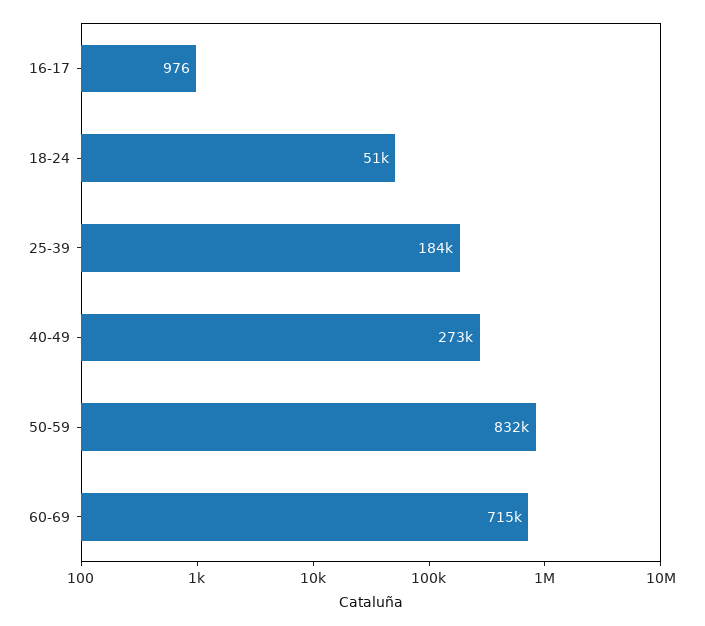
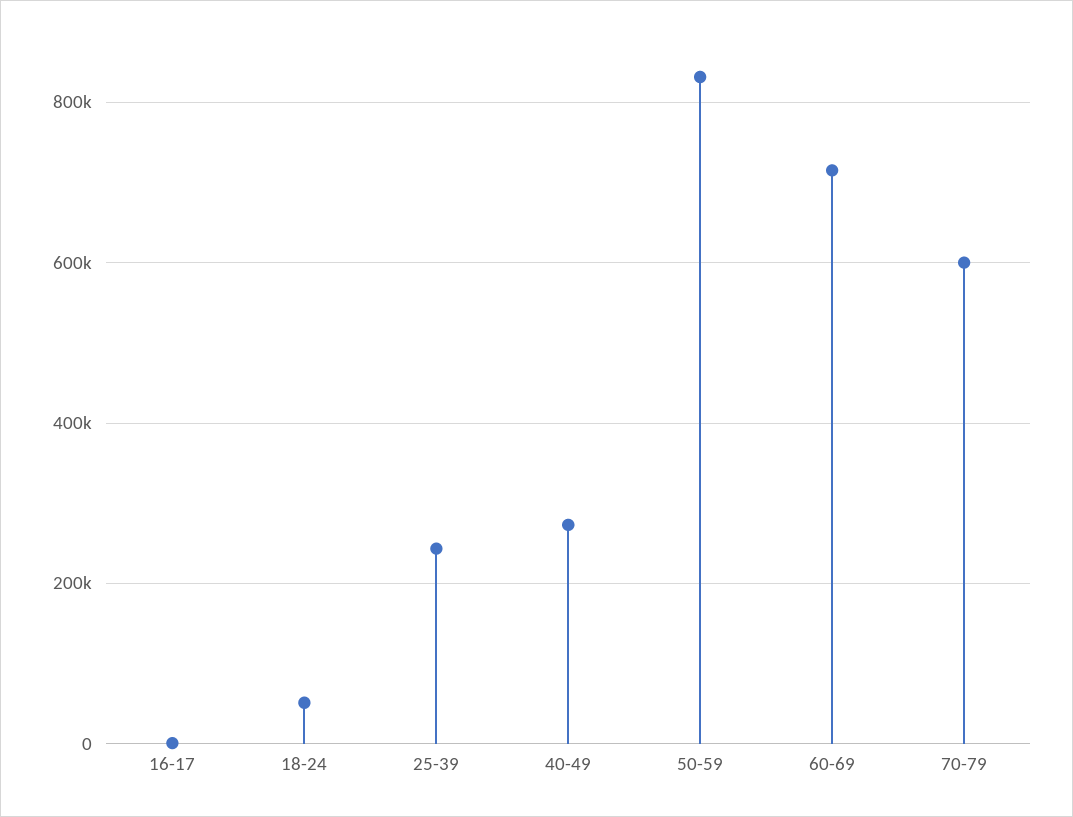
25-39: 184000 -> 240000
70-79: none -> 600000

